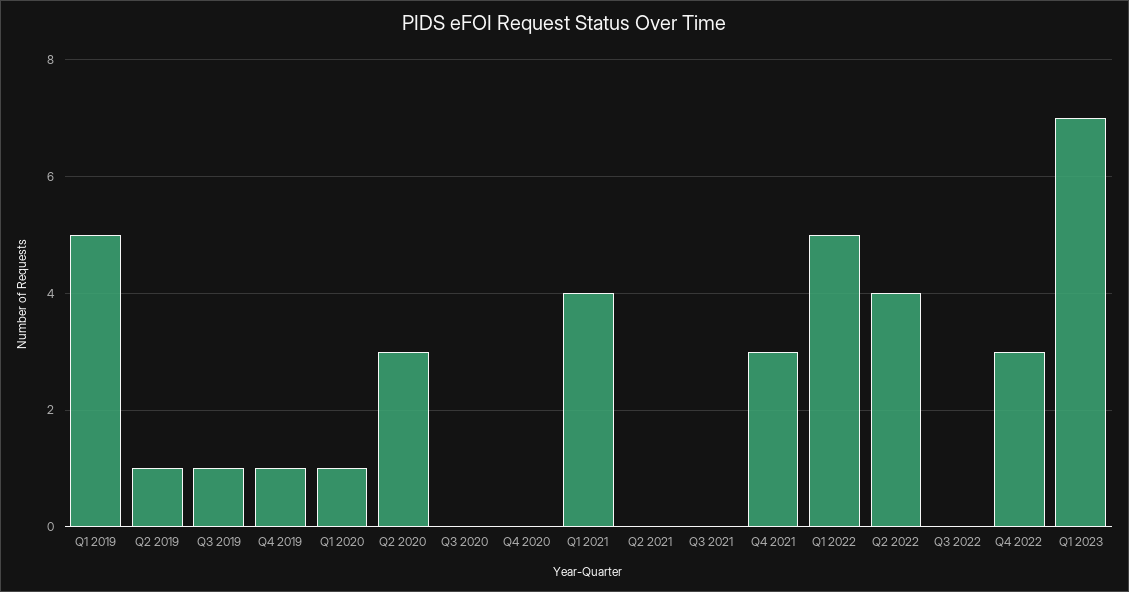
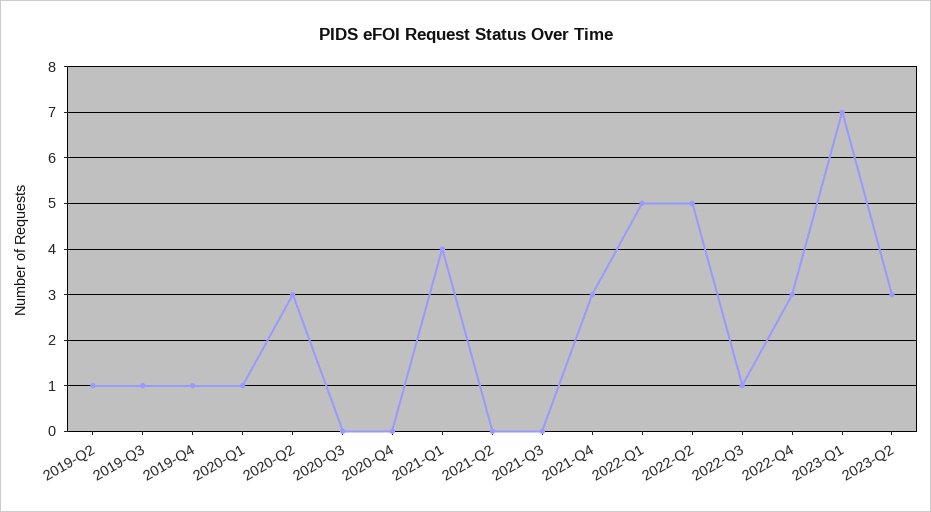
Q1 2019: 5 -> none
Q2 2022: 4 -> 5
Q3 2022: 0 -> 1
2023-Q2: none -> 3

